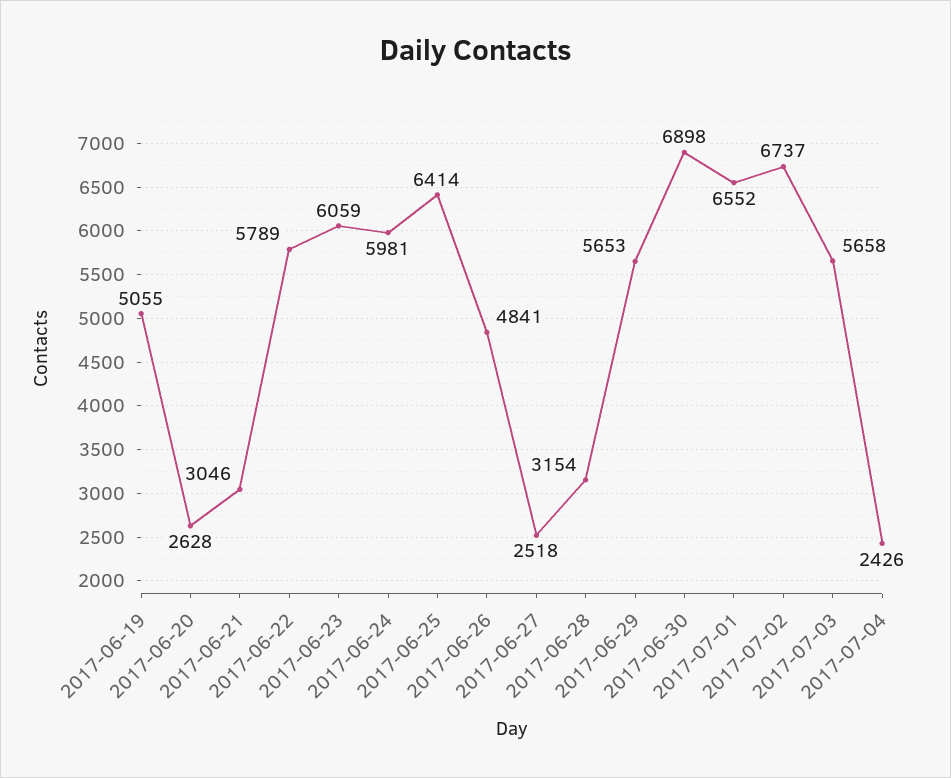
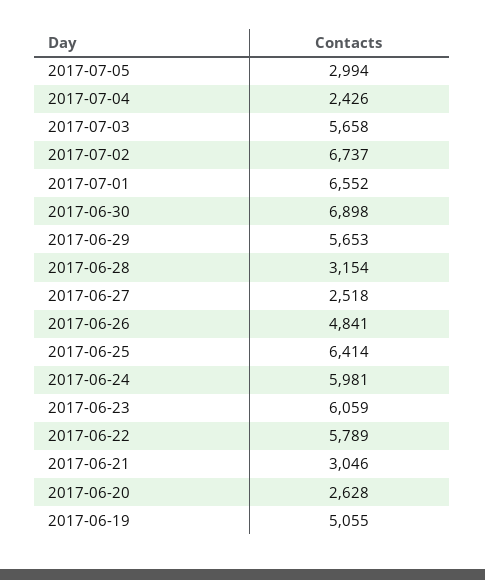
2017-07-05: none -> 2994

